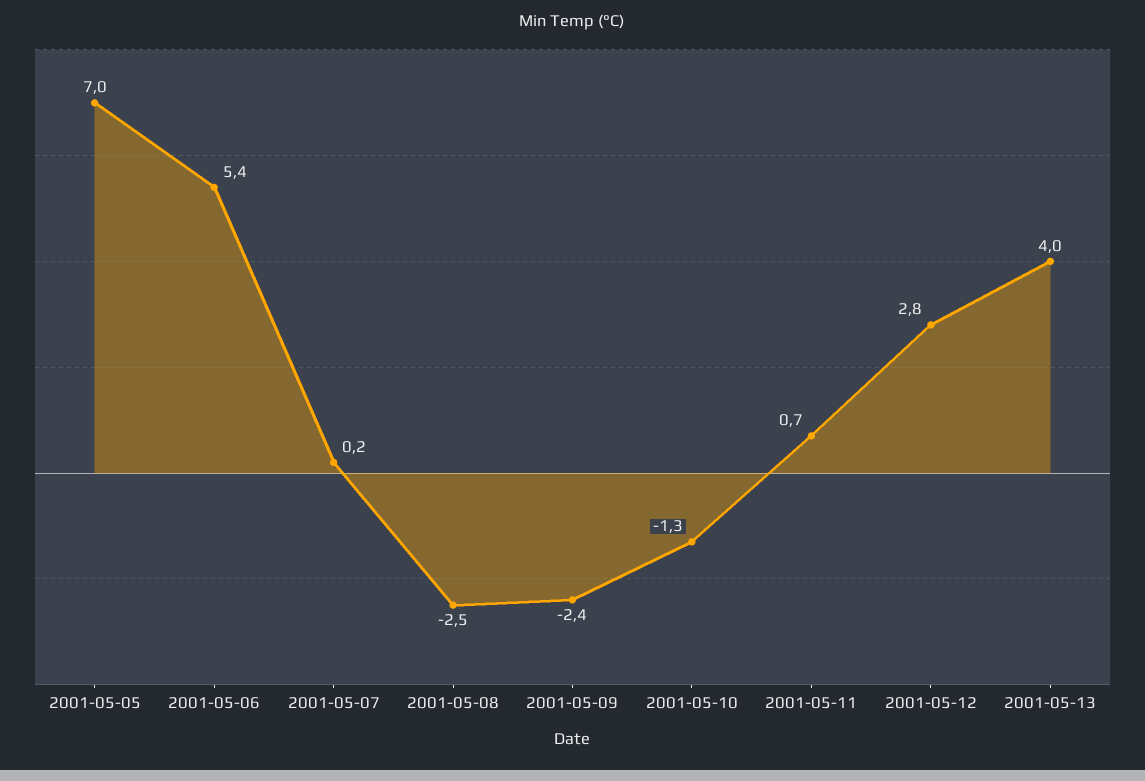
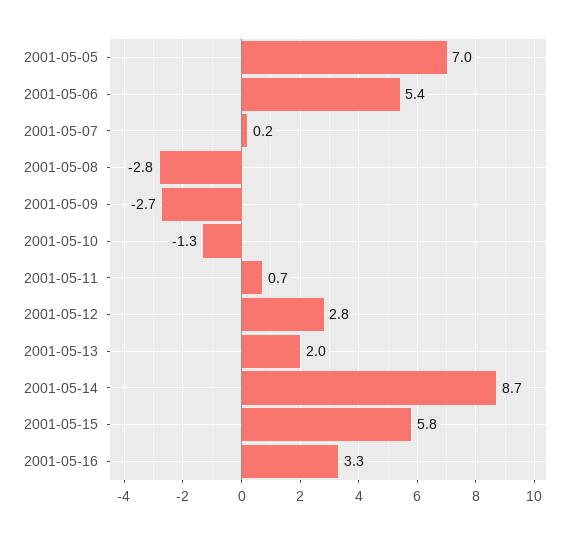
2001-05-08: -2.5 -> -2.8
2001-05-09: -2.4 -> -2.7
2001-05-13: 4 -> 2
2001-05-14: none -> 8.7
2001-05-15: none -> 5.8
2001-05-16: none -> 3.3

